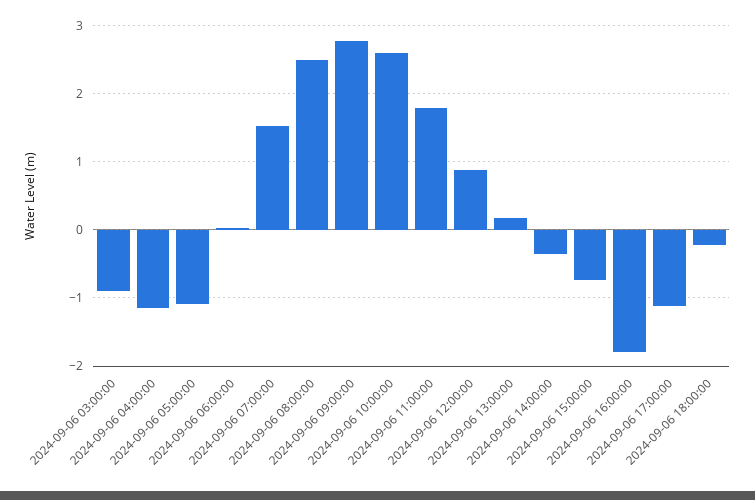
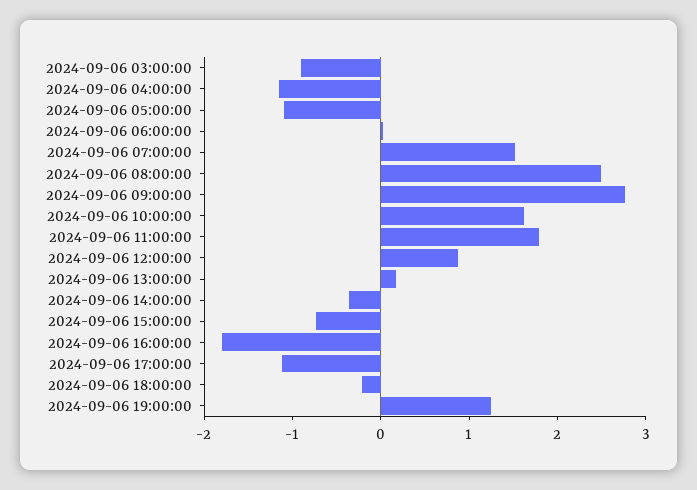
2024-09-06 10:00:00: 2.6 -> 1.6
2024-09-06 19:00:00: none -> 1.2

